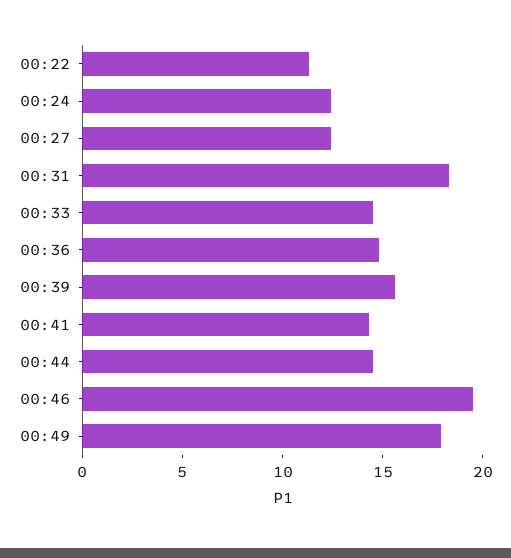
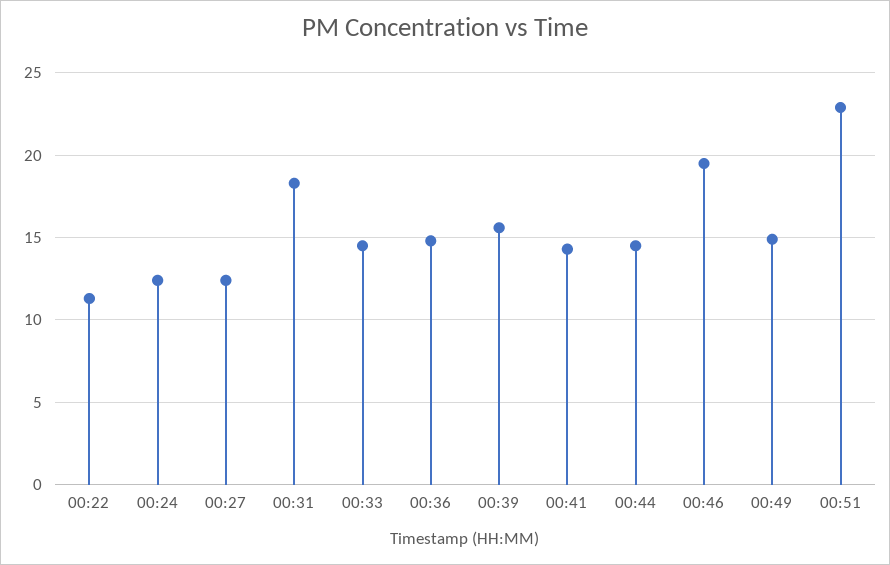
00:49: 18 -> 15
00:51: none -> 23

